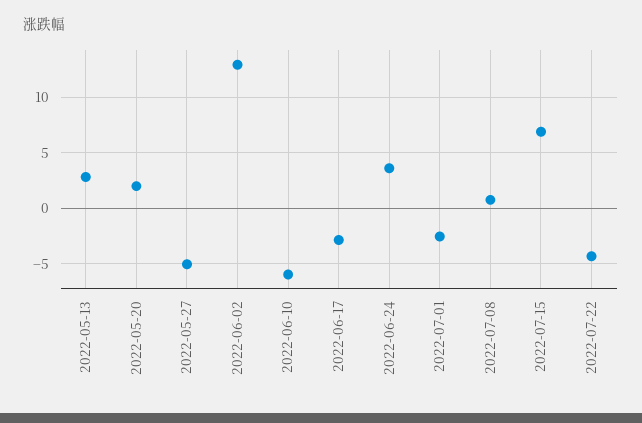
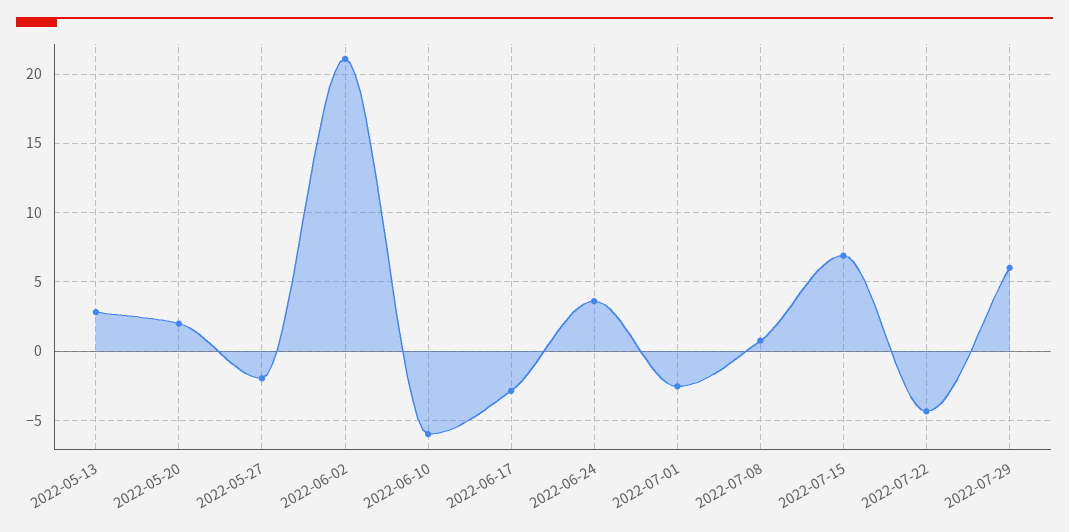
2022-05-27: -5 -> -2
2022-06-02: 13 -> 21
2022-07-29: none -> 6

